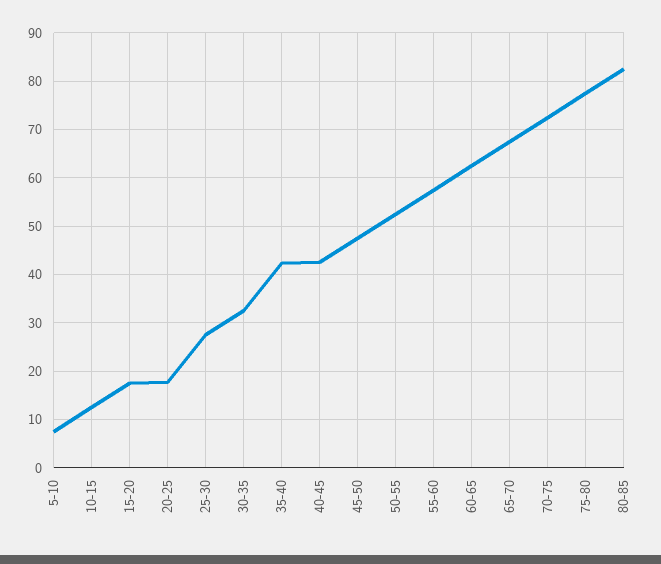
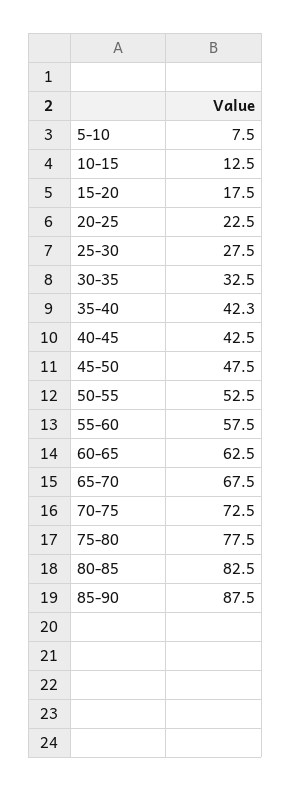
20-25: 18 -> 22.5
85-90: none -> 87.5

